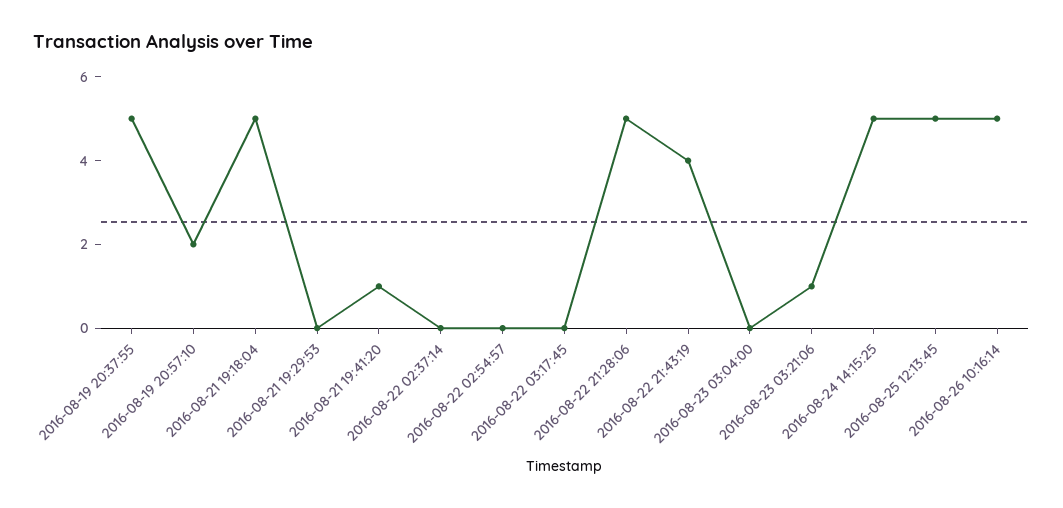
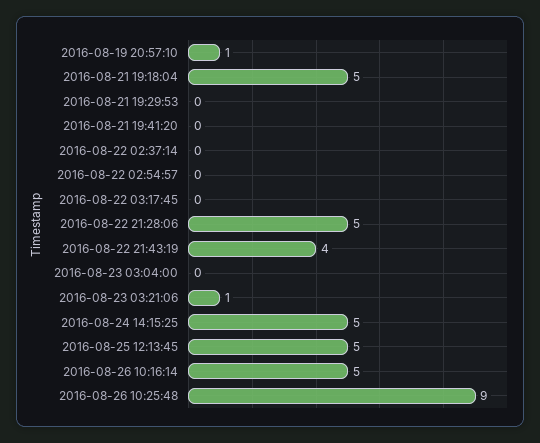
2016-08-19 20:37:55: 5 -> none
2016-08-19 20:57:10: 2 -> 1
2016-08-21 19:41:20: 1 -> 0
2016-08-26 10:25:48: none -> 9

